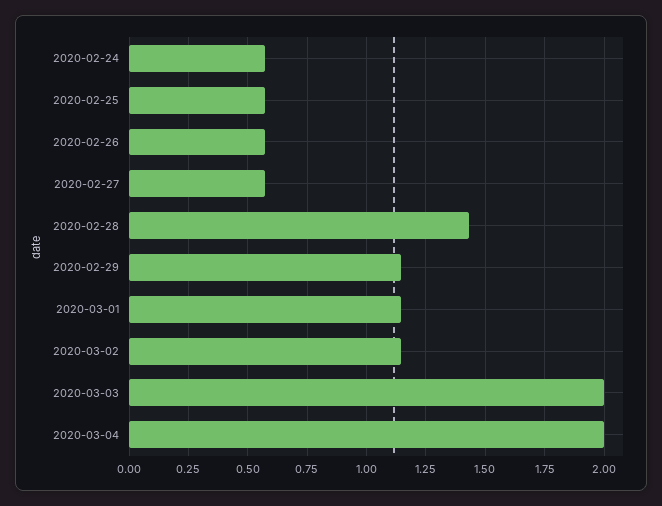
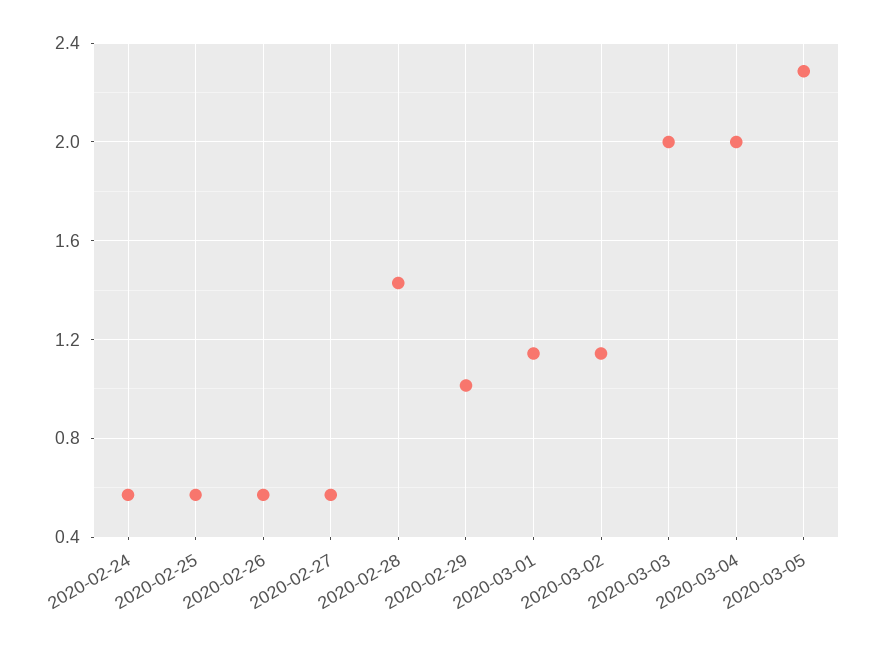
2020-02-29: 1.15 -> 1
2020-03-05: none -> 2.3

